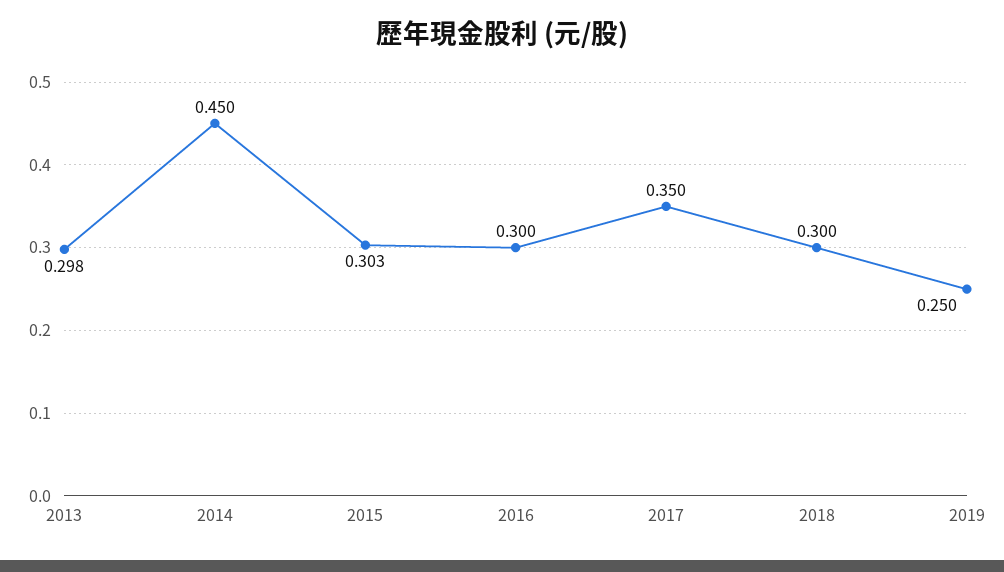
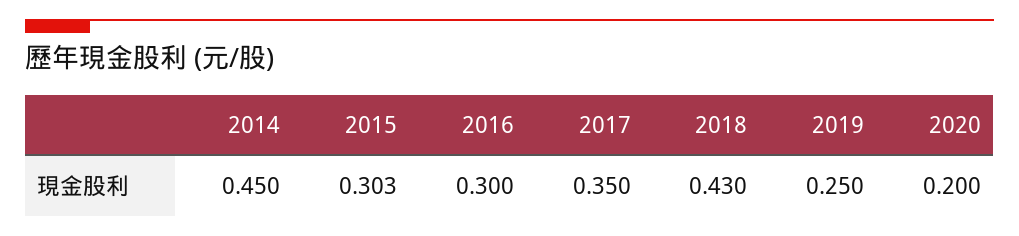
2013: 0.298 -> none
2018: 0.3 -> 0.43
2020: none -> 0.2

